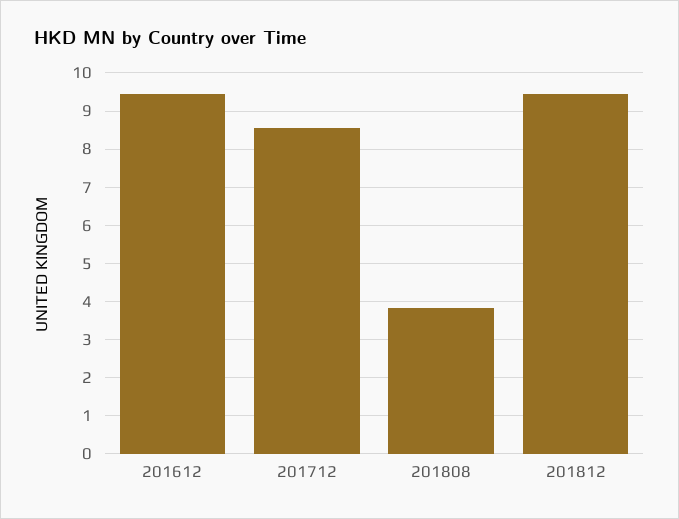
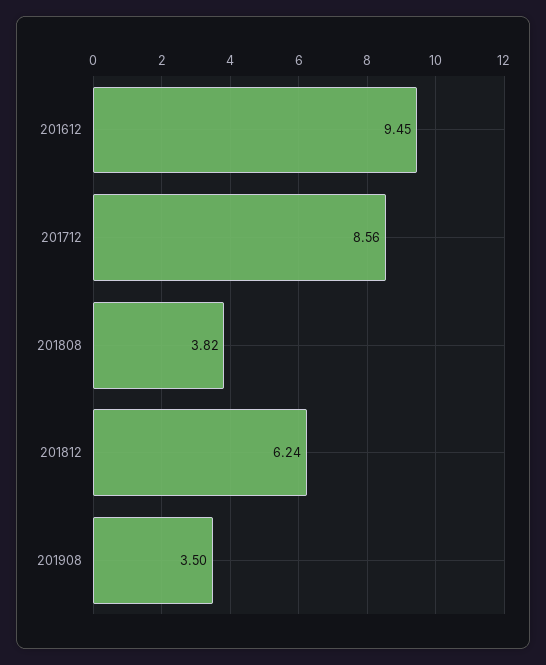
201812: 9.4 -> 6.24
201908: none -> 3.5

